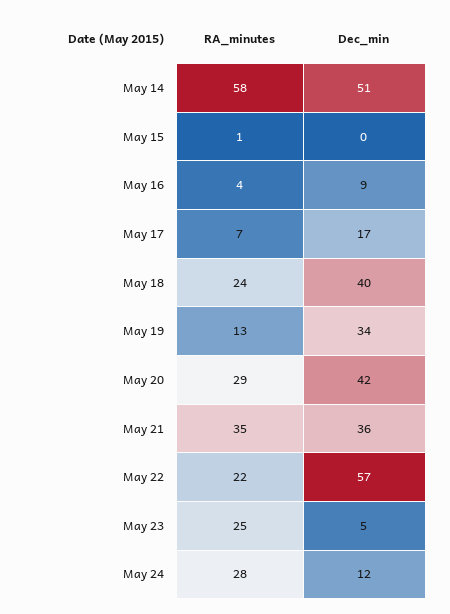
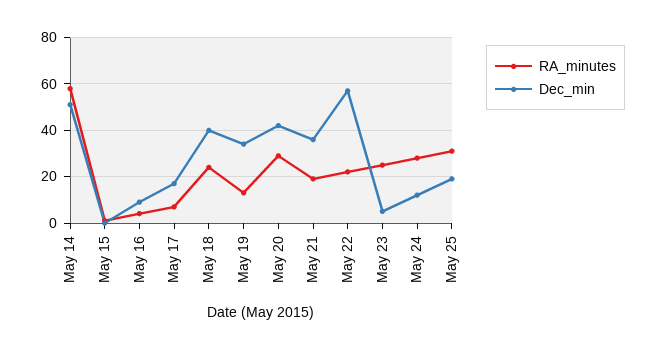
RA_minutes, May 21: 35 -> 20
RA_minutes, May 25: none -> 30
Dec_min, May 25: none -> 20

